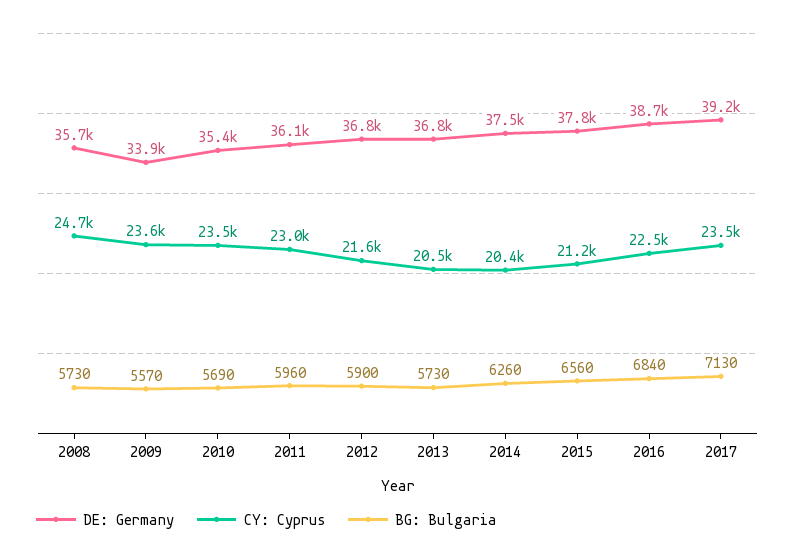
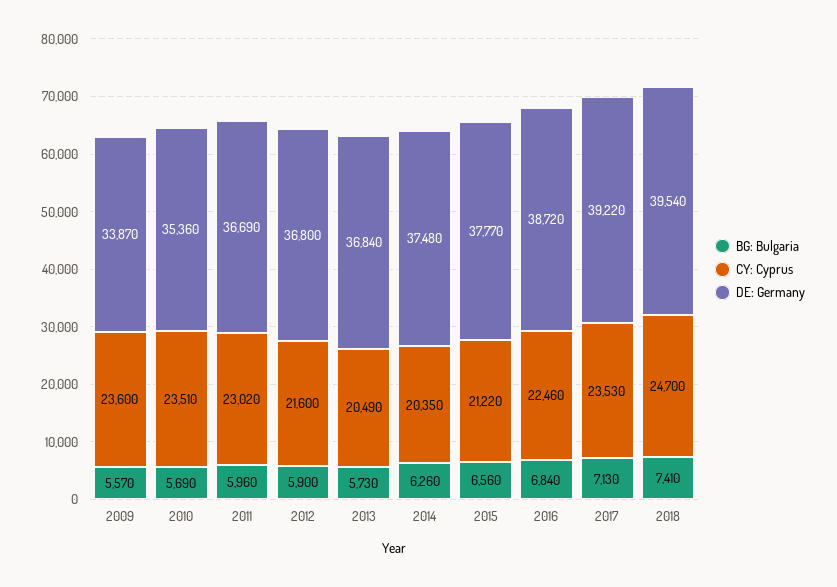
DE: Germany, 2008: 35700 -> none
CY: Cyprus, 2008: 24700 -> none
BG: Bulgaria, 2008: 5730 -> none
DE: Germany, 2011: 36100 -> 36690
BG: Bulgaria, 2018: none -> 7410
CY: Cyprus, 2018: none -> 24700
DE: Germany, 2018: none -> 39540

